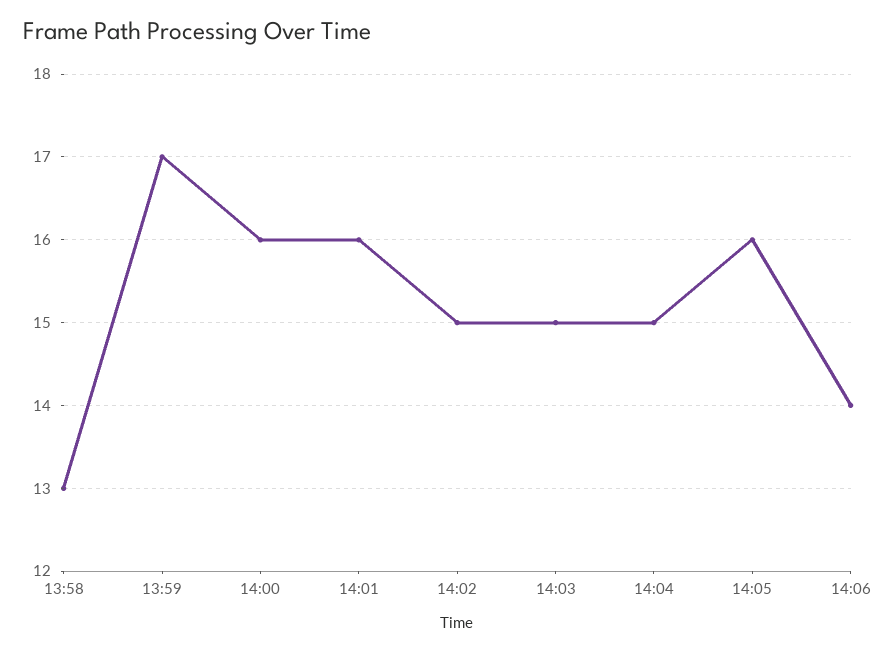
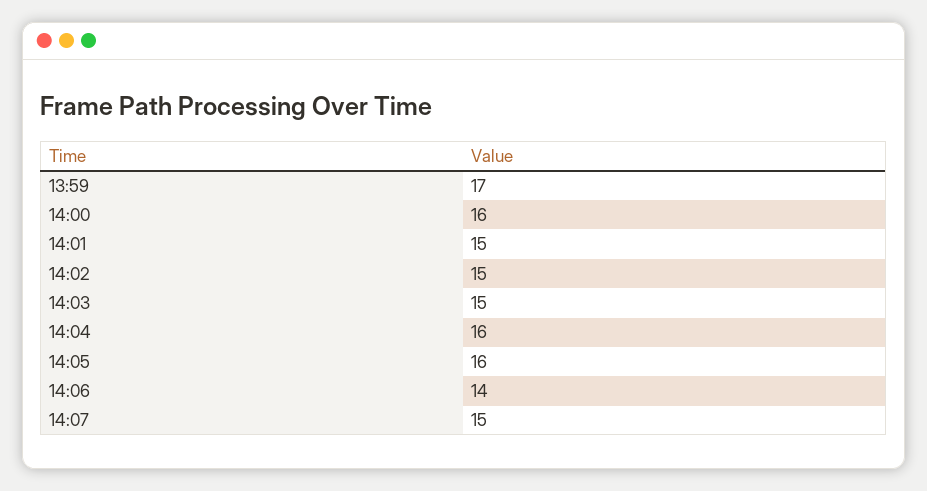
13:58: 13 -> none
14:01: 16 -> 15
14:04: 15 -> 16
14:07: none -> 15

